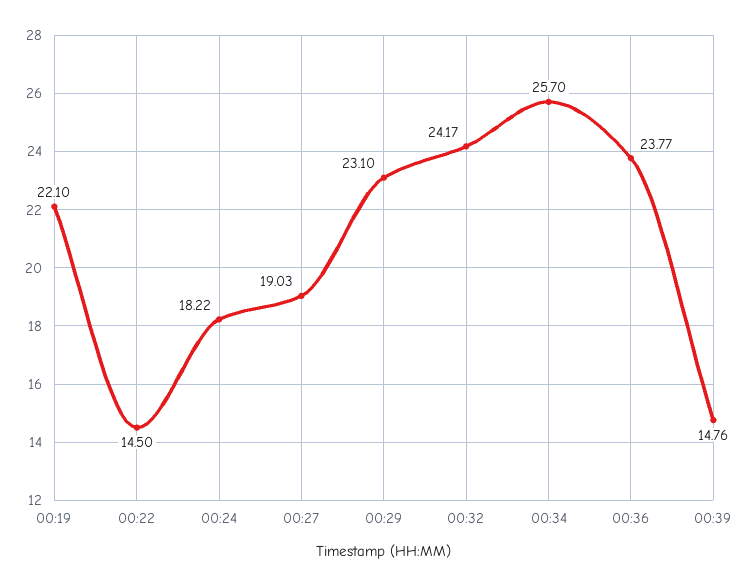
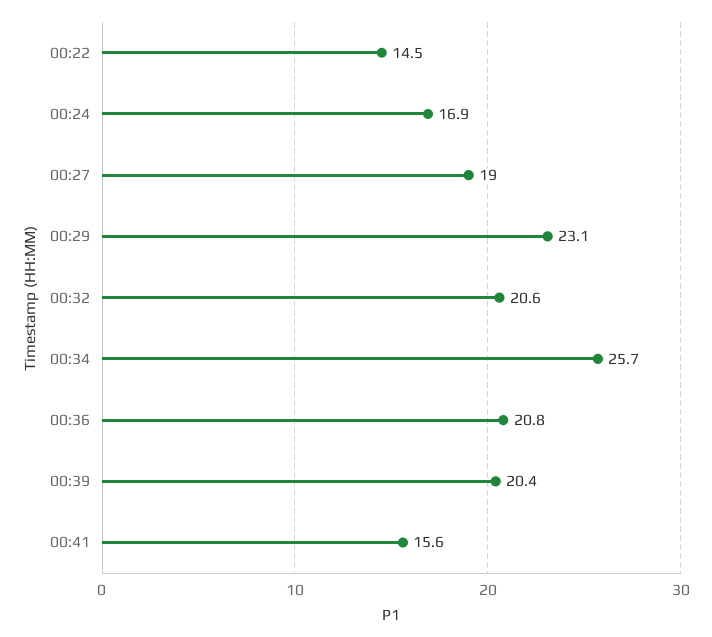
00:19: 22.1 -> none
00:24: 18.22 -> 16.9
00:32: 24.17 -> 20.6
00:36: 23.77 -> 20.8
00:39: 14.76 -> 20.4
00:41: none -> 15.6

